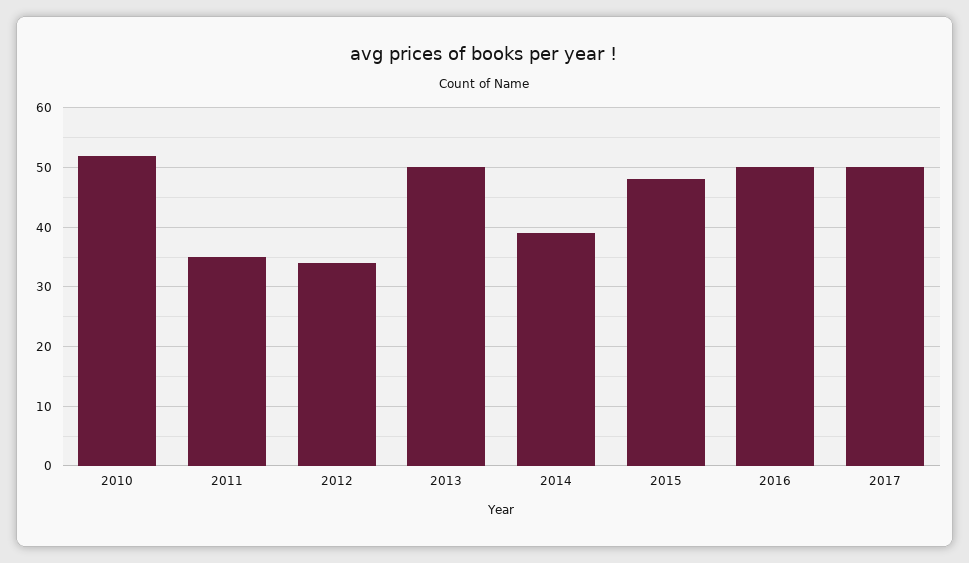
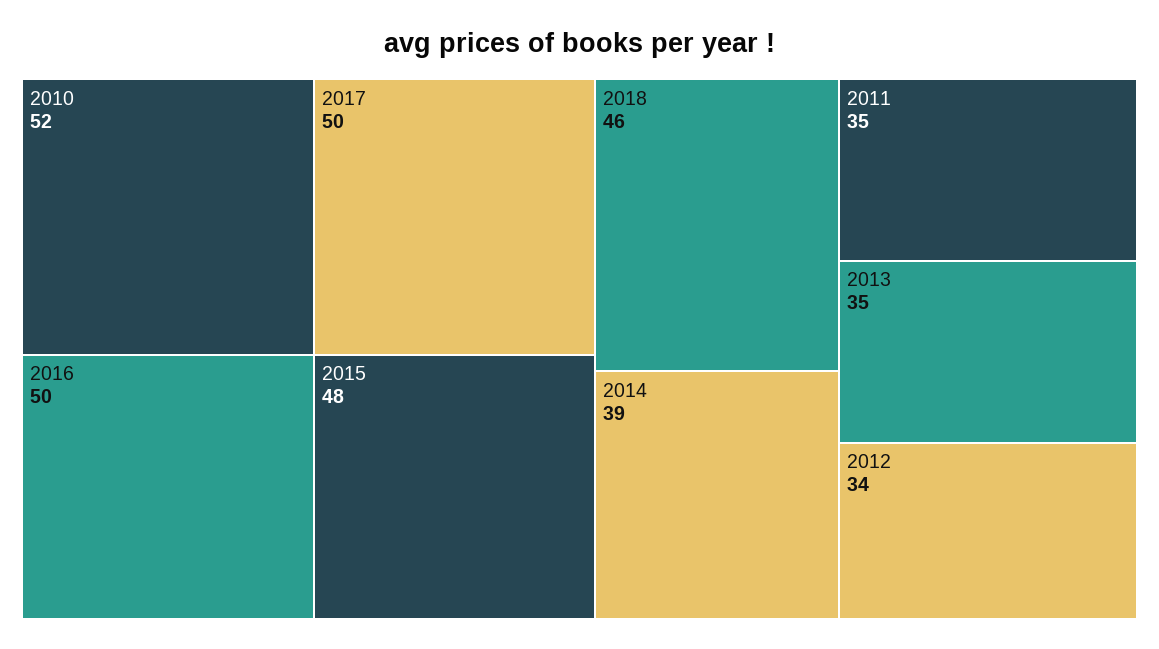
2013: 50 -> 35
2018: none -> 46

